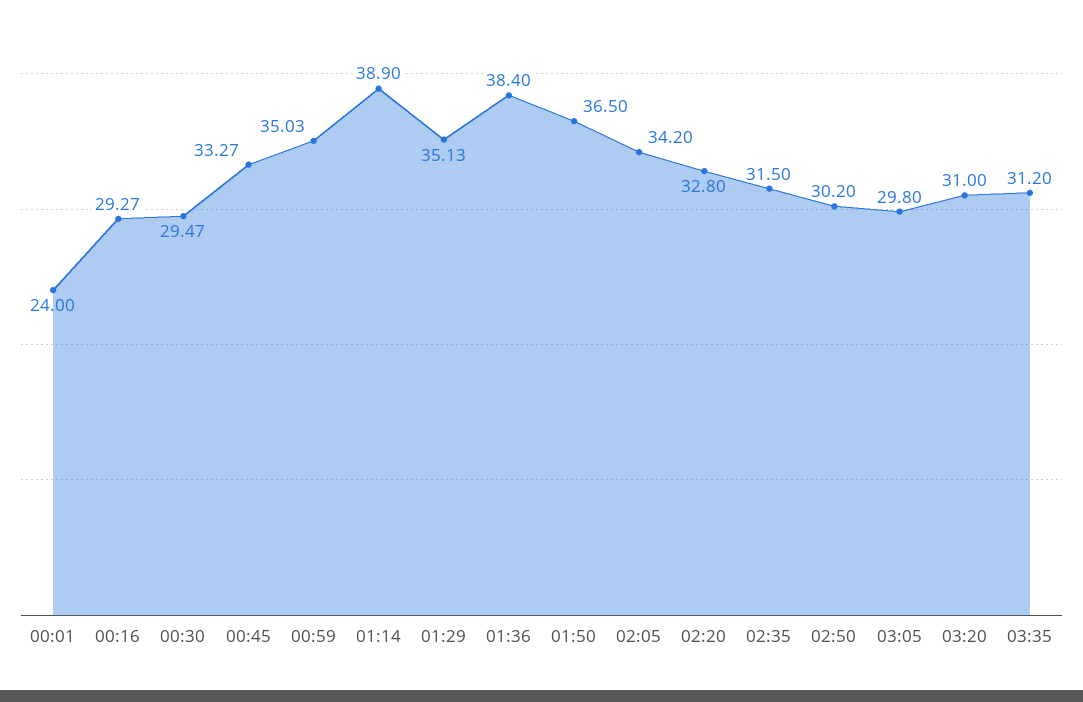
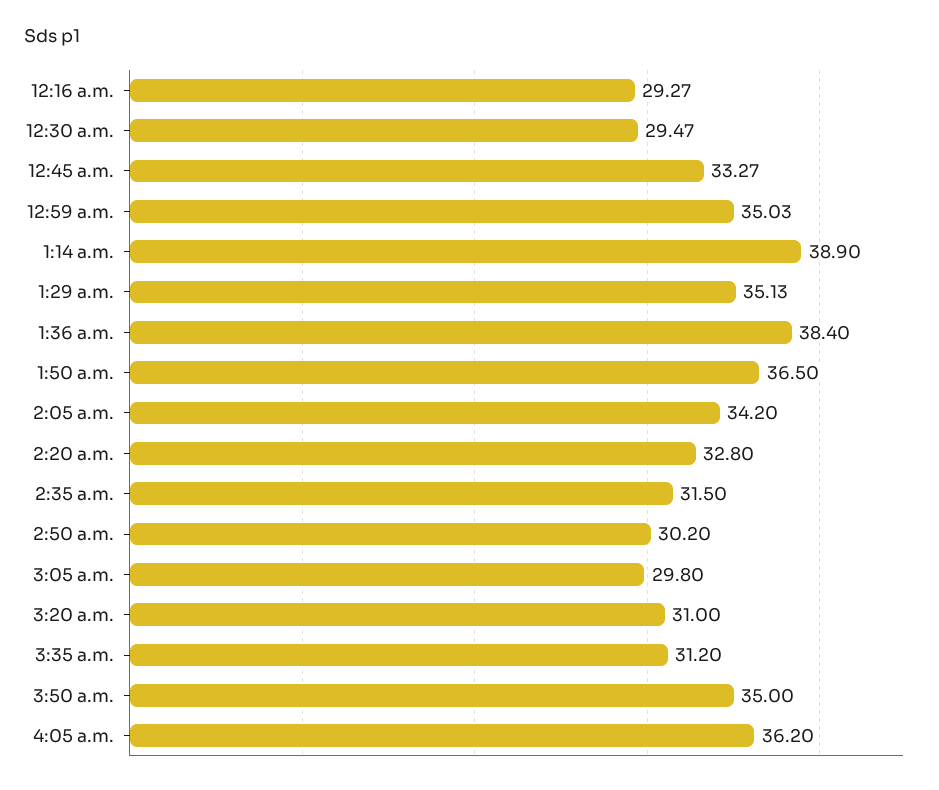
00:01: 24 -> none
3:50 a.m.: none -> 35
4:05 a.m.: none -> 36.2

